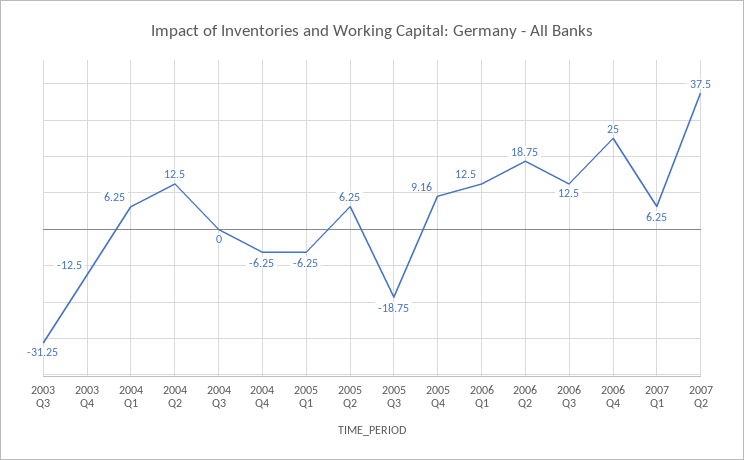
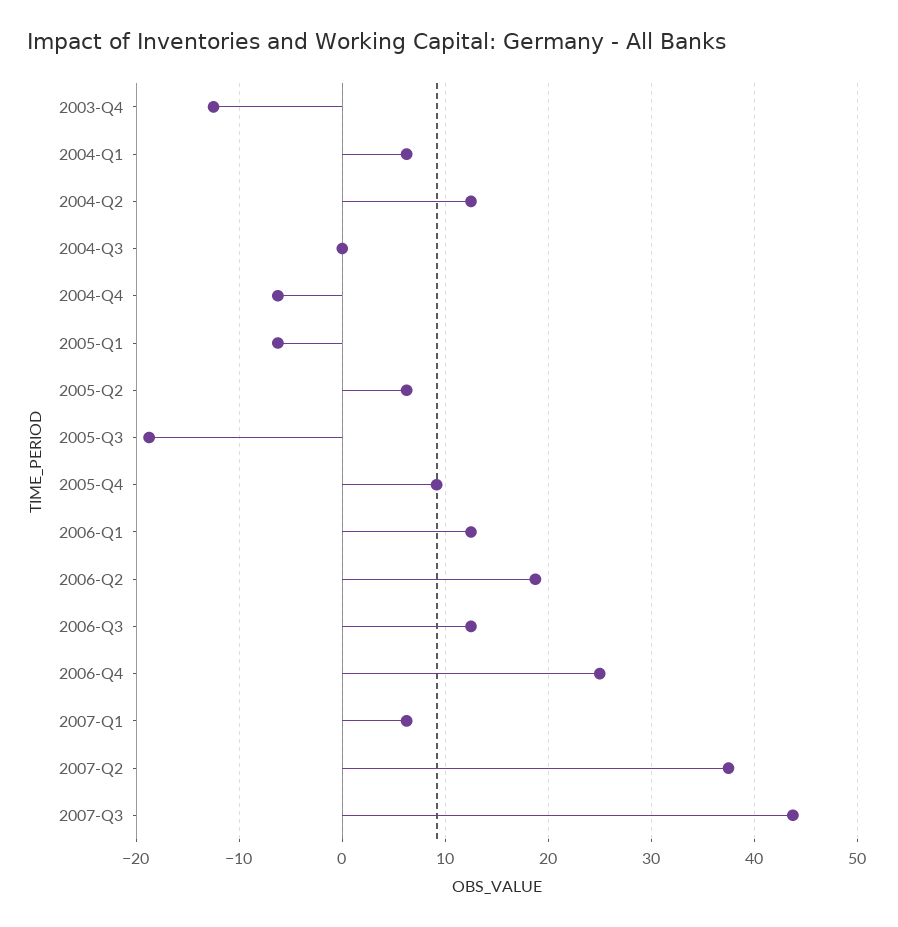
2003 Q3: -31.25 -> none
2007-Q3: none -> 44

